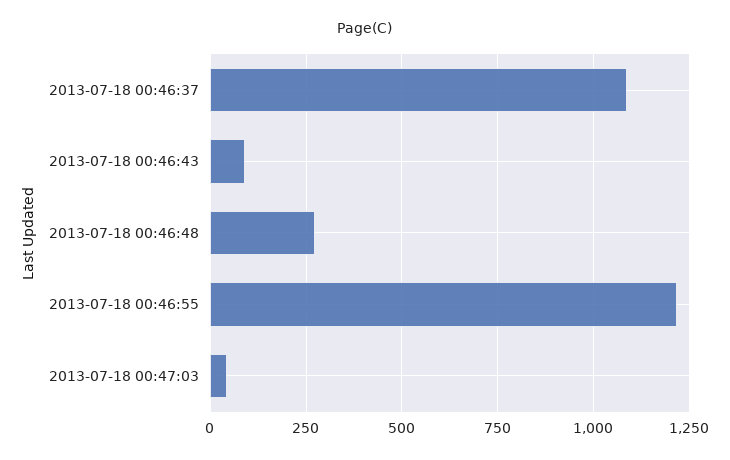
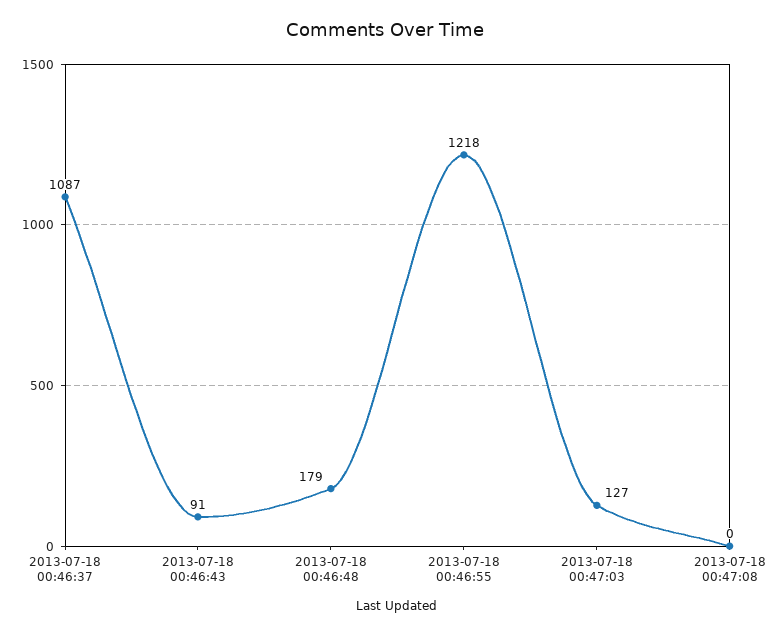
2013-07-18 00:46:48: 275 -> 179
2013-07-18 00:47:03: 50 -> 127
2013-07-18 00:47:08: none -> 0

